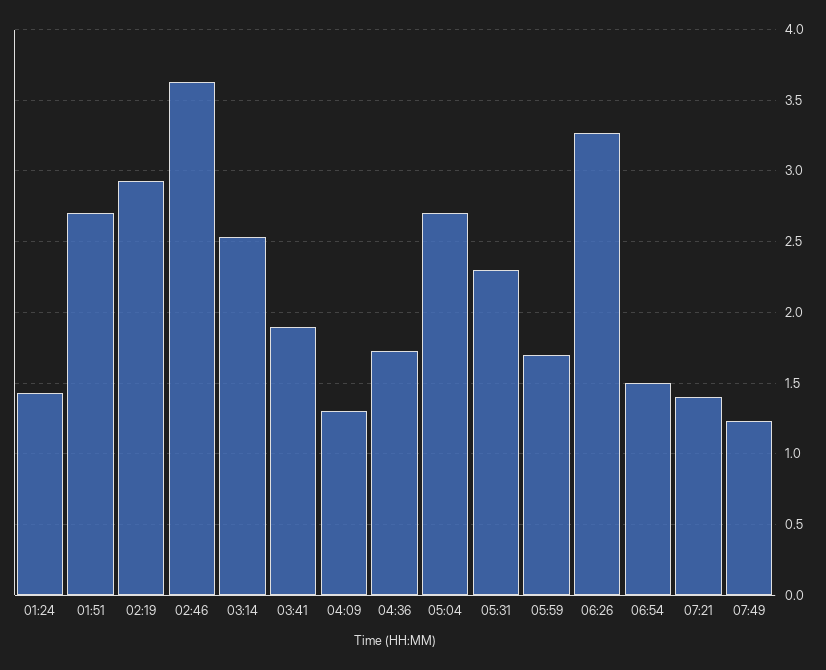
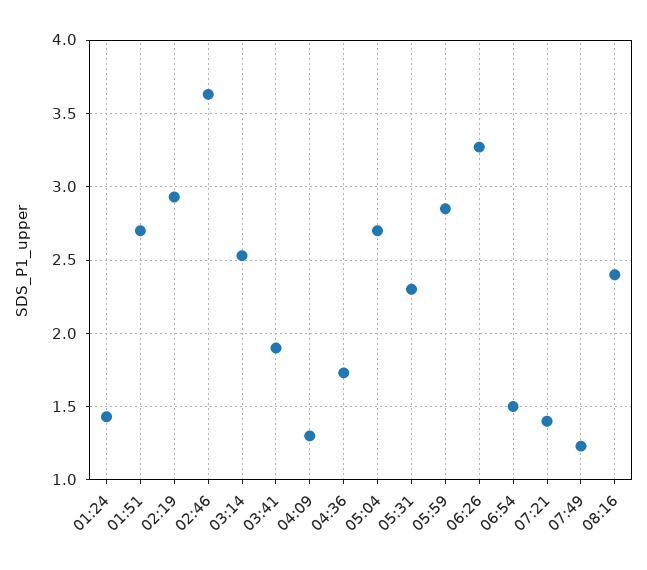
05:59: 1.7 -> 2.85
08:16: none -> 2.4

